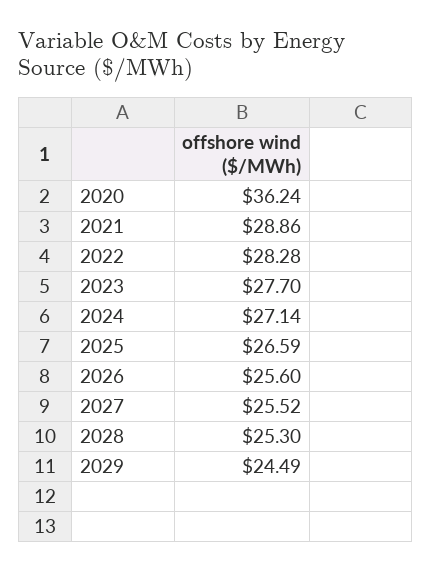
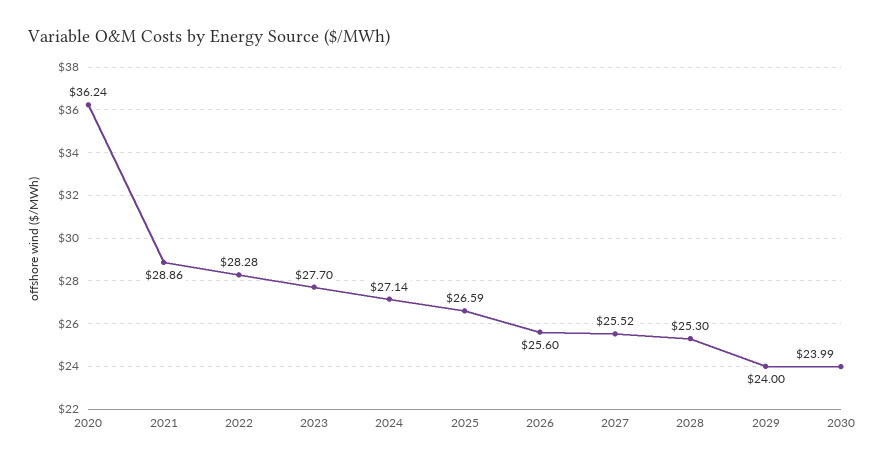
2029: 24.49 -> 24
2030: none -> 23.99

